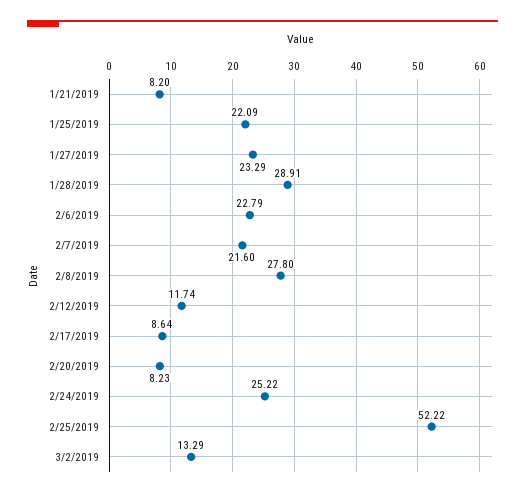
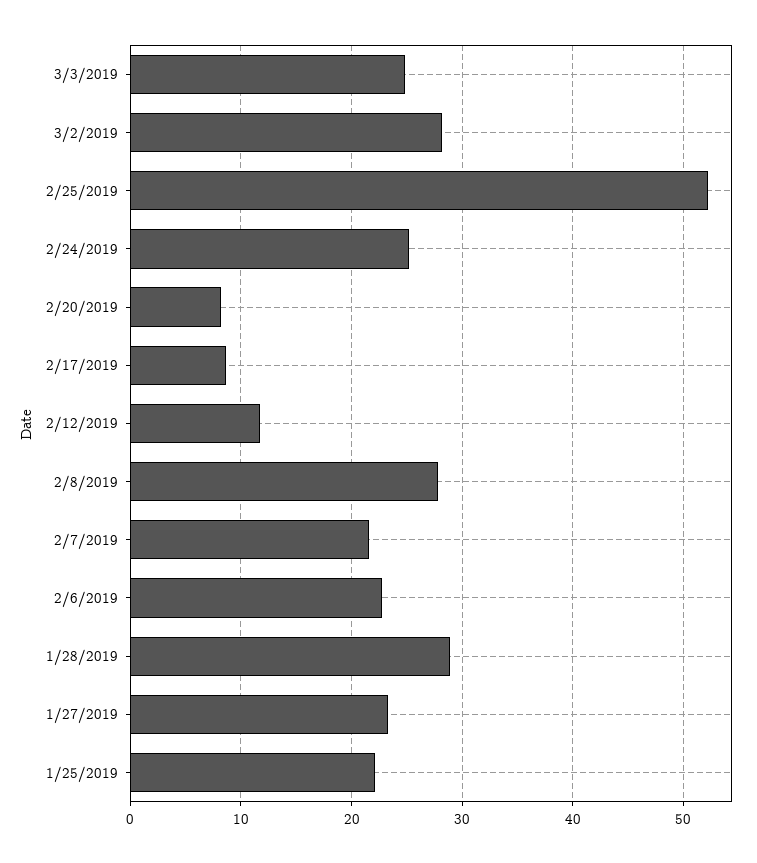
1/21/2019: 8.2 -> none
3/2/2019: 13.29 -> 28
3/3/2019: none -> 25

